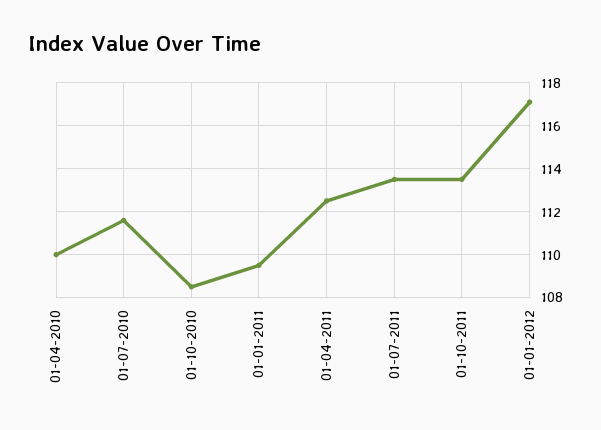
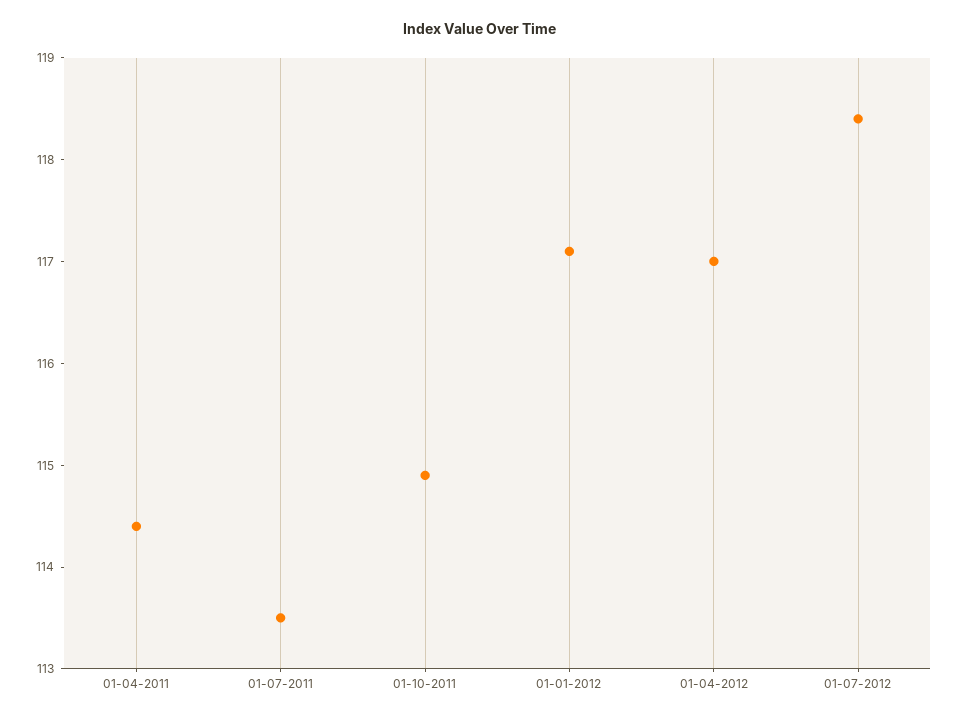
01-04-2010: 110 -> none
01-07-2010: 111.5 -> none
01-10-2010: 108.5 -> none
01-01-2011: 109.5 -> none
01-04-2011: 112.5 -> 114.4
01-10-2011: 113.5 -> 114.9
01-04-2012: none -> 117
01-07-2012: none -> 118.4

